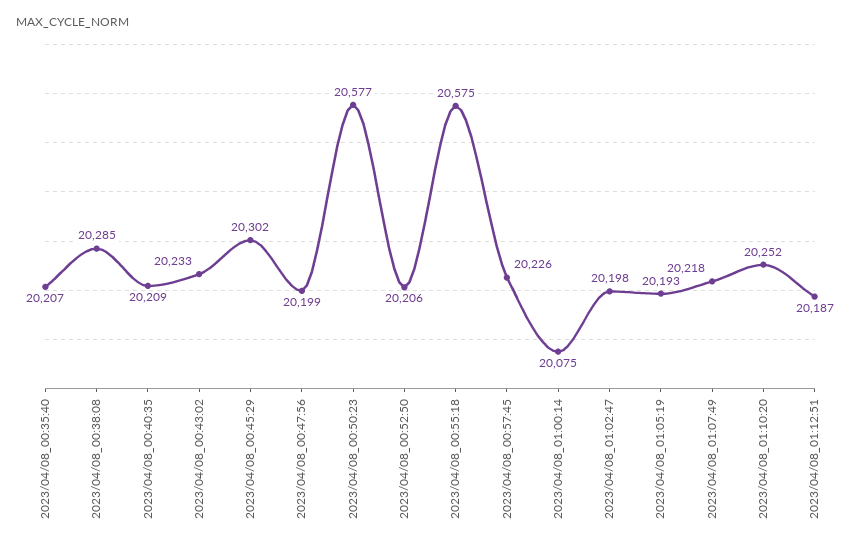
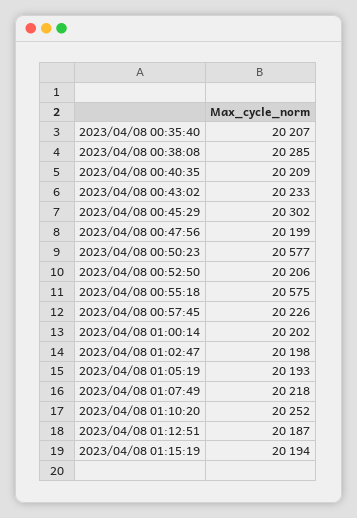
2023/04/08_01:00:14: 20075 -> 20202
2023/04/08 01:15:19: none -> 20194

